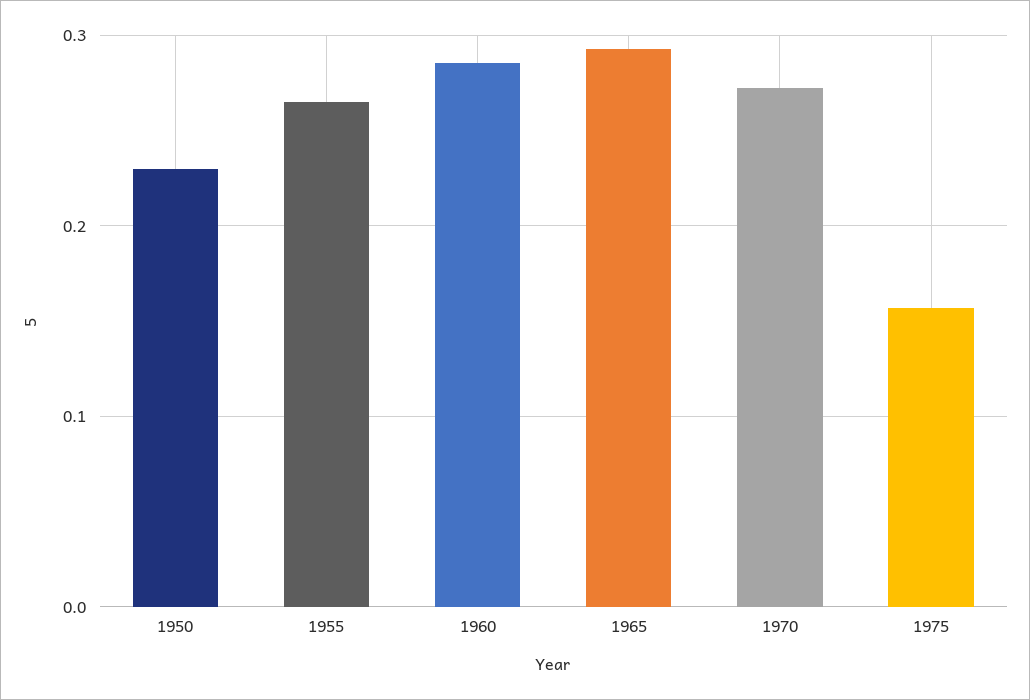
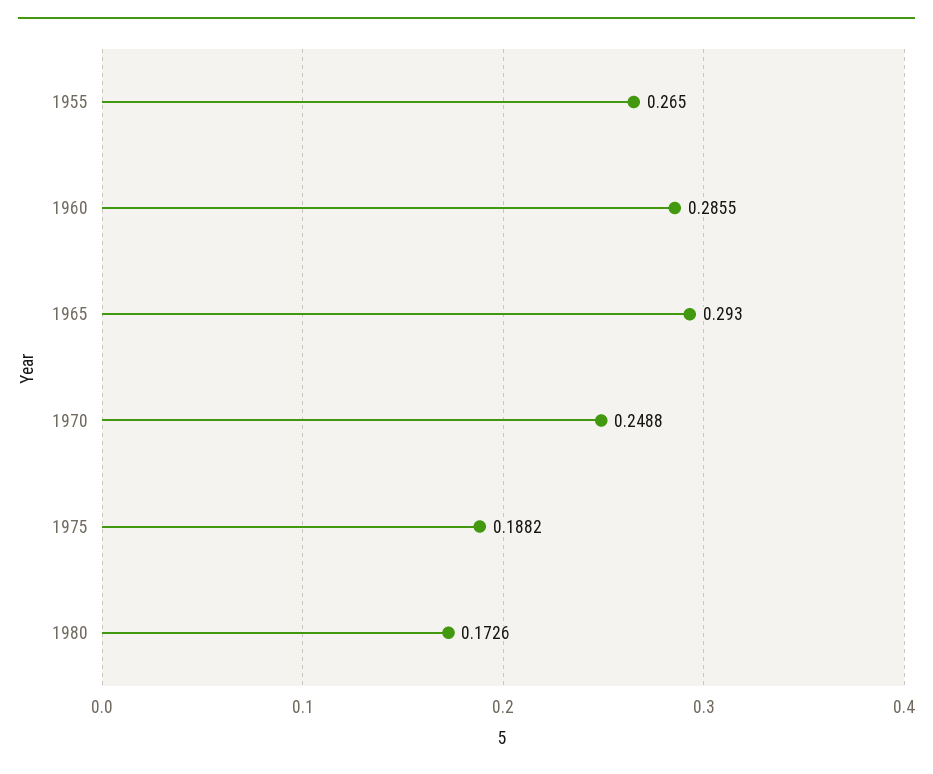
1950: 0.23 -> none
1970: 0.27 -> 0.2488
1975: 0.16 -> 0.1882
1980: none -> 0.1726

